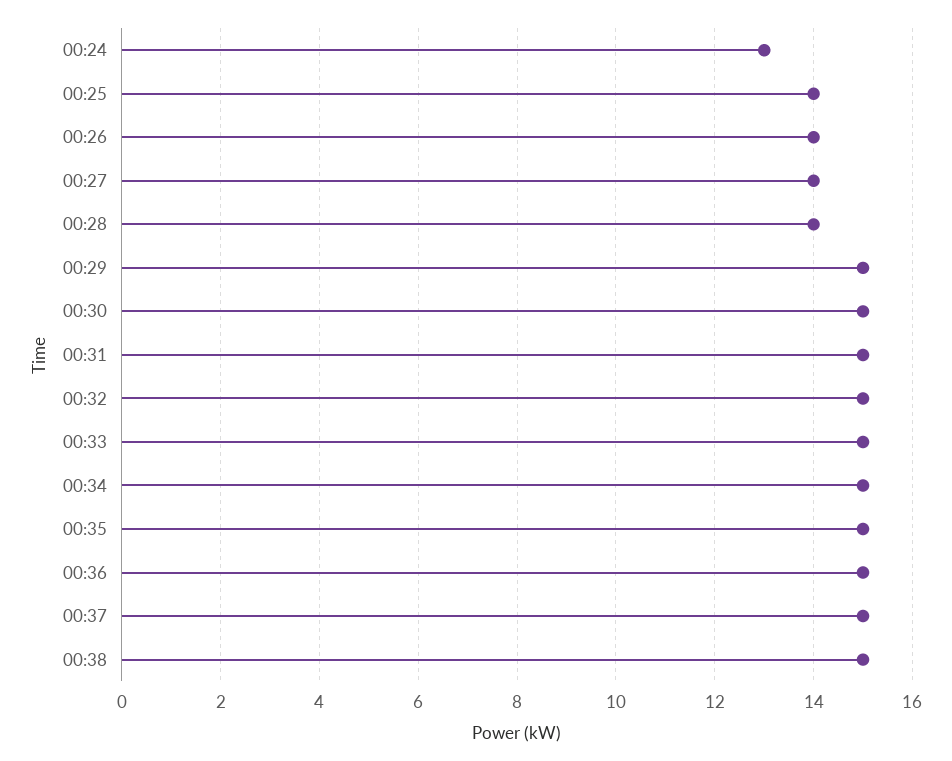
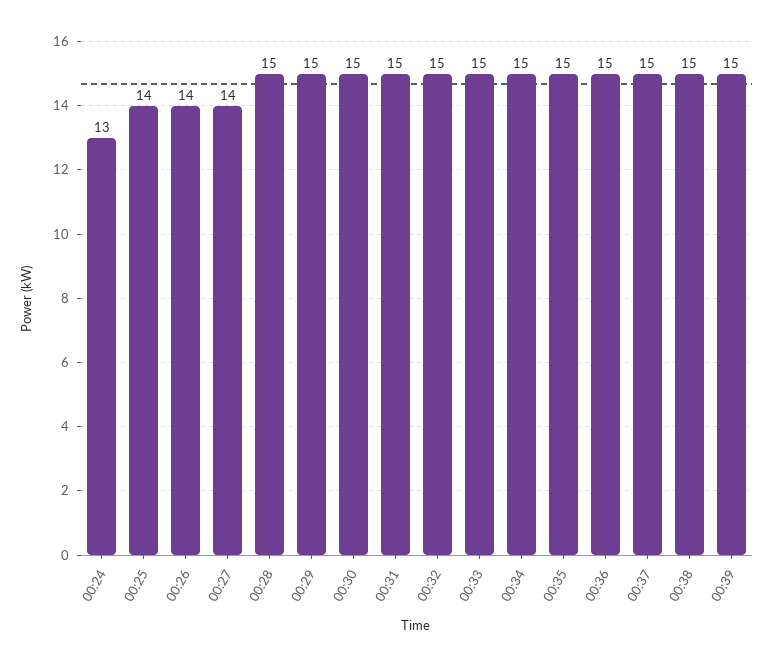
00:28: 14 -> 15
00:39: none -> 15

